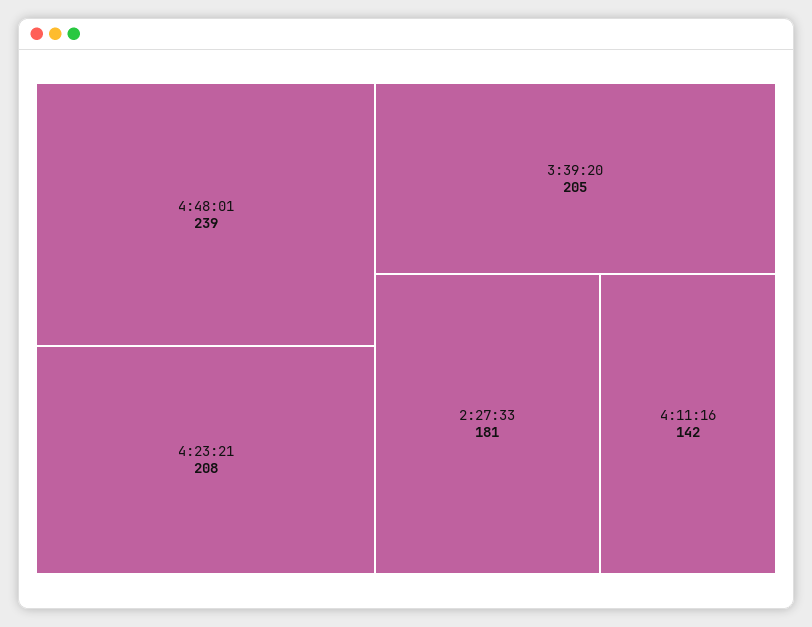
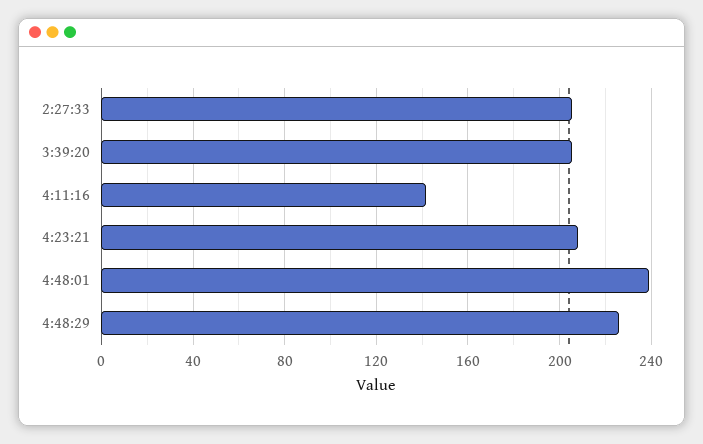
2:27:33: 181 -> 205
4:48:29: none -> 225

